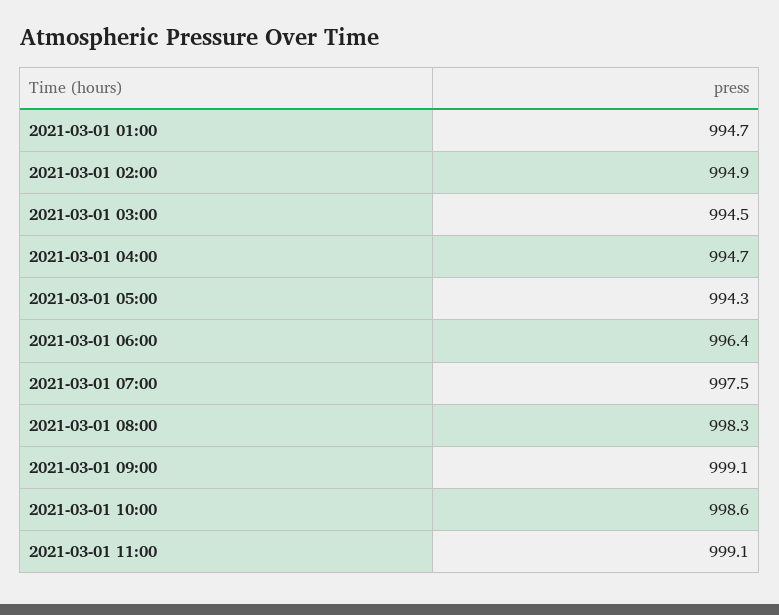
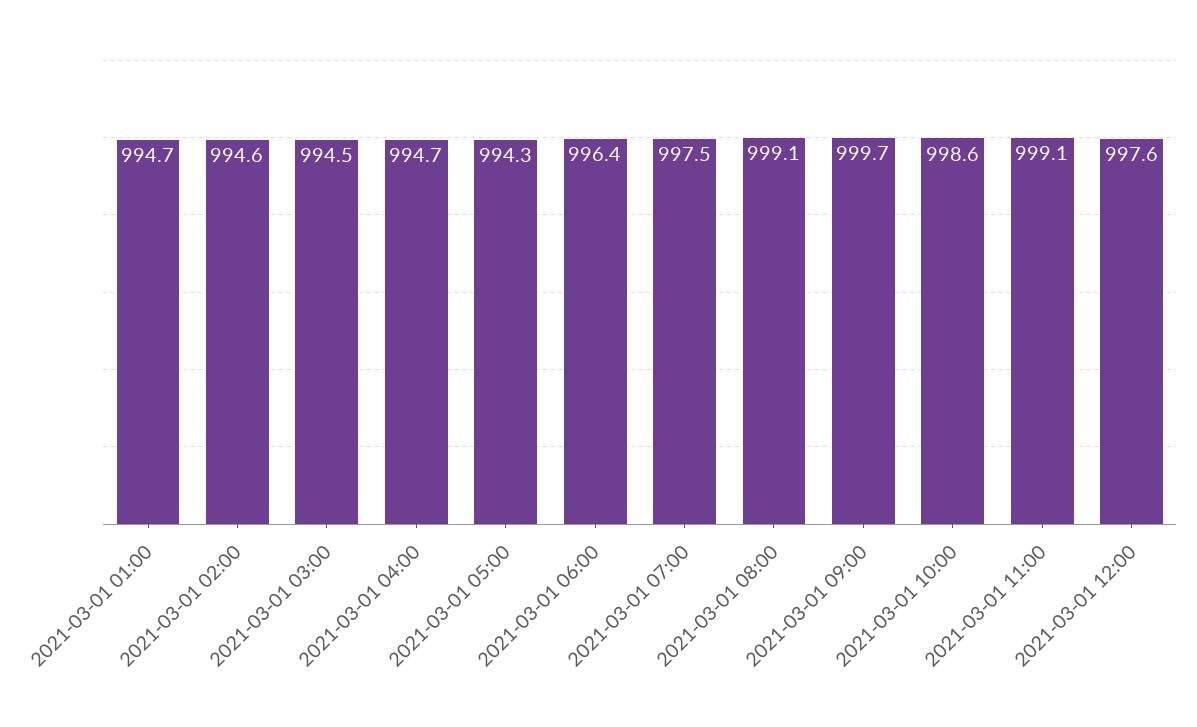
2021-03-01 02:00: 994.9 -> 994.6
2021-03-01 08:00: 998.3 -> 999.1
2021-03-01 09:00: 999.1 -> 999.7
2021-03-01 12:00: none -> 997.6

